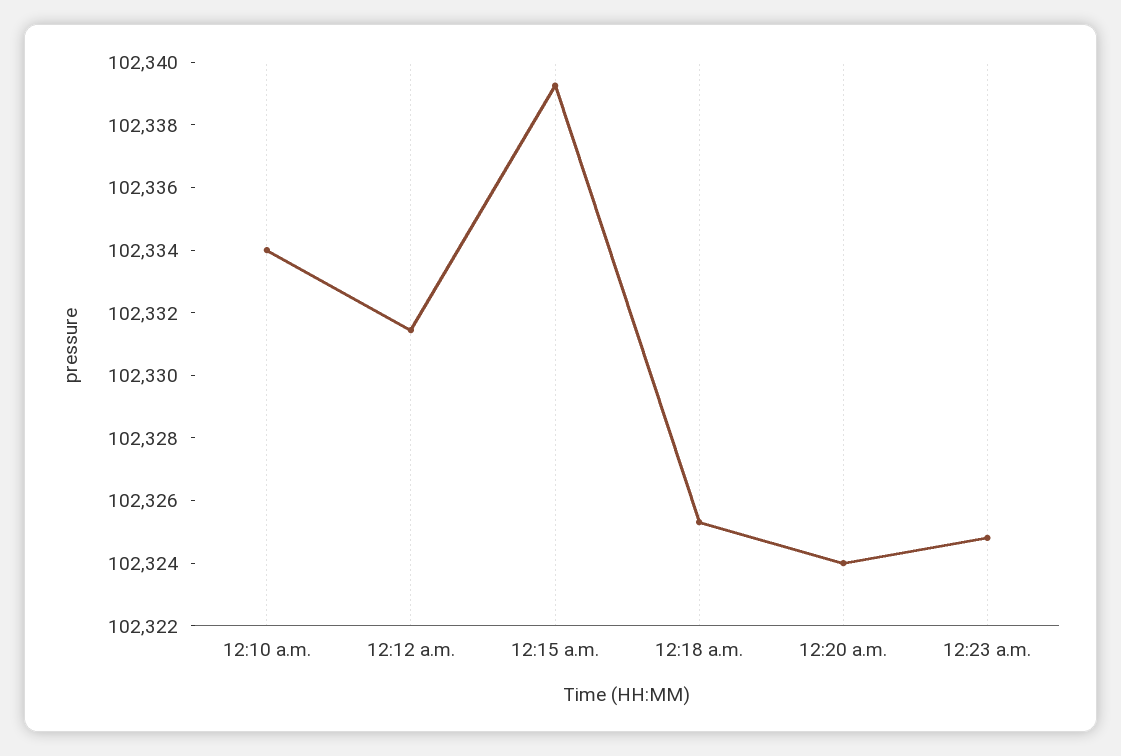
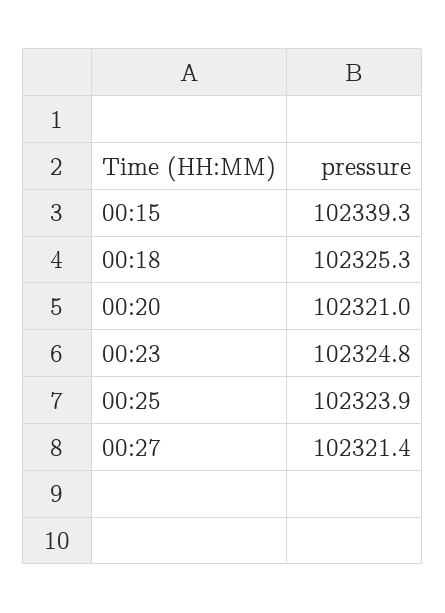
12:10 a.m.: 102334 -> none
12:12 a.m.: 102331.5 -> none
12:20 a.m.: 102324 -> 102321
00:25: none -> 102323.9
00:27: none -> 102321.4

